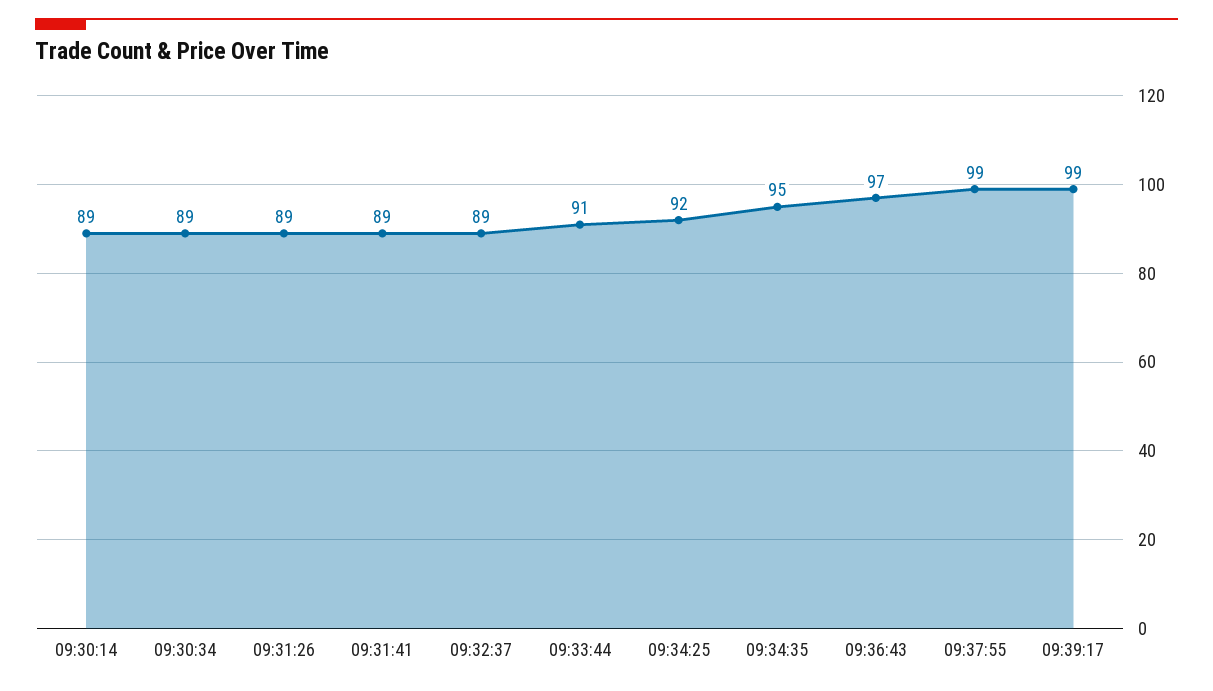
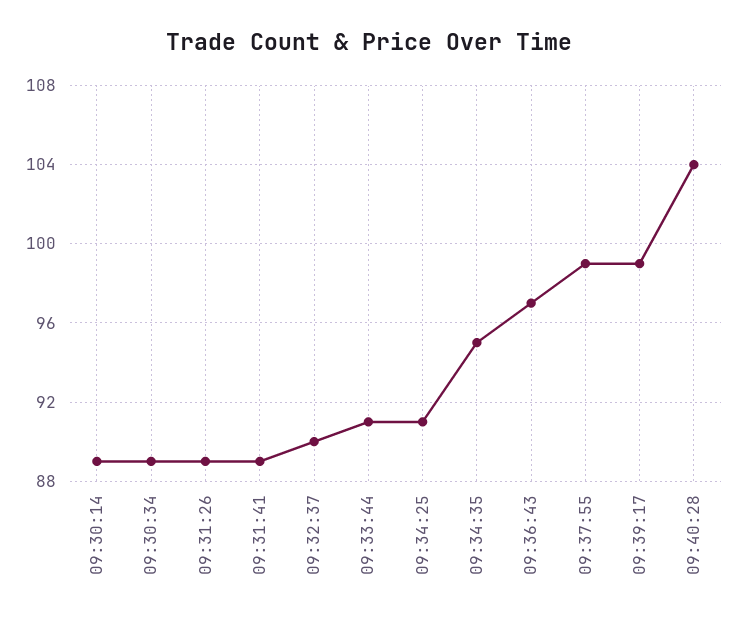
09:32:37: 89 -> 90
09:34:25: 92 -> 91
09:40:28: none -> 104

